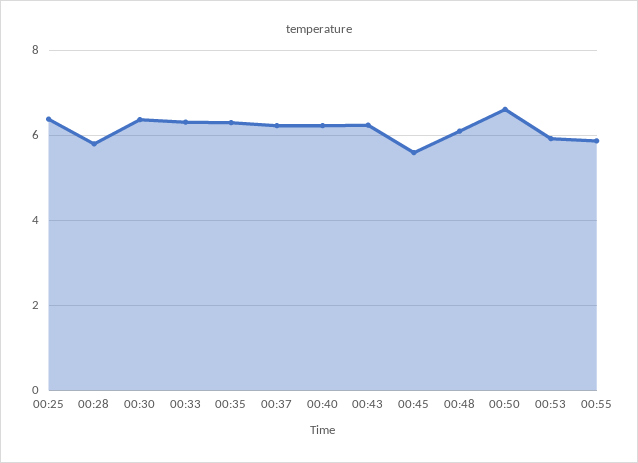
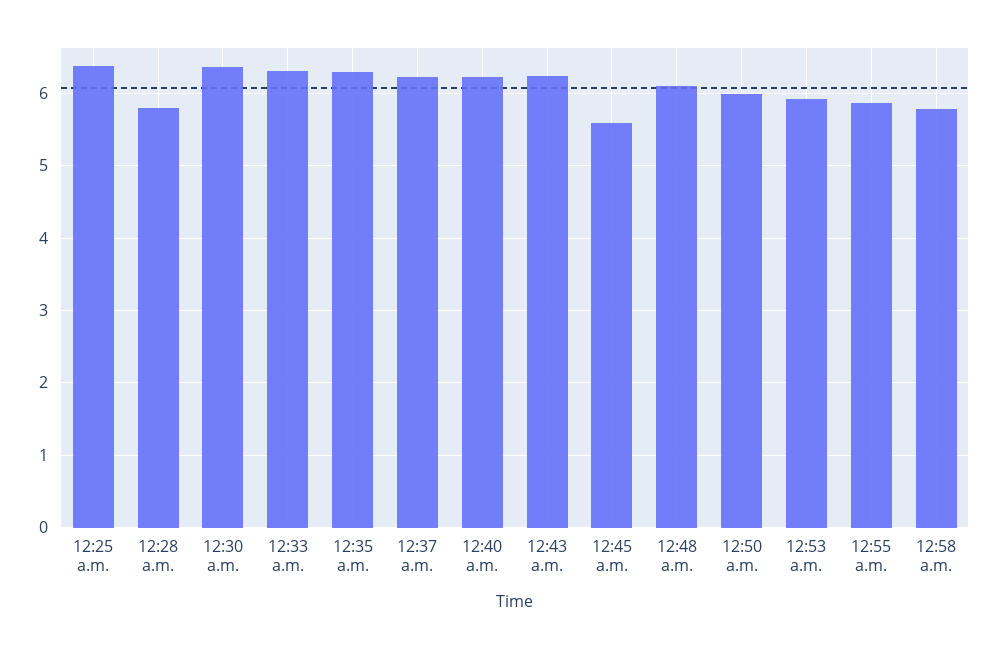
00:50: 6.6 -> 6
12:58 a.m.: none -> 5.8

